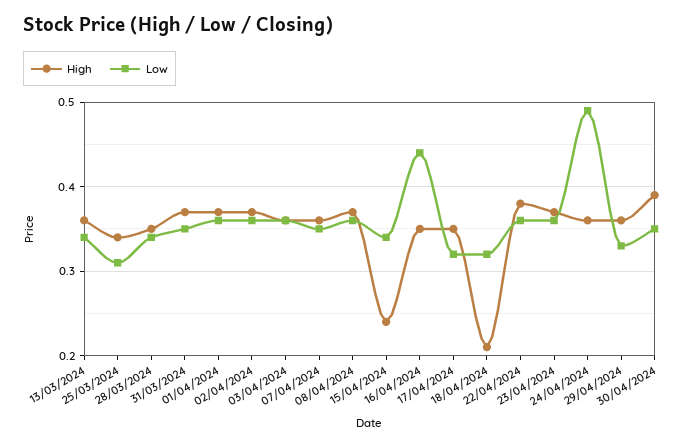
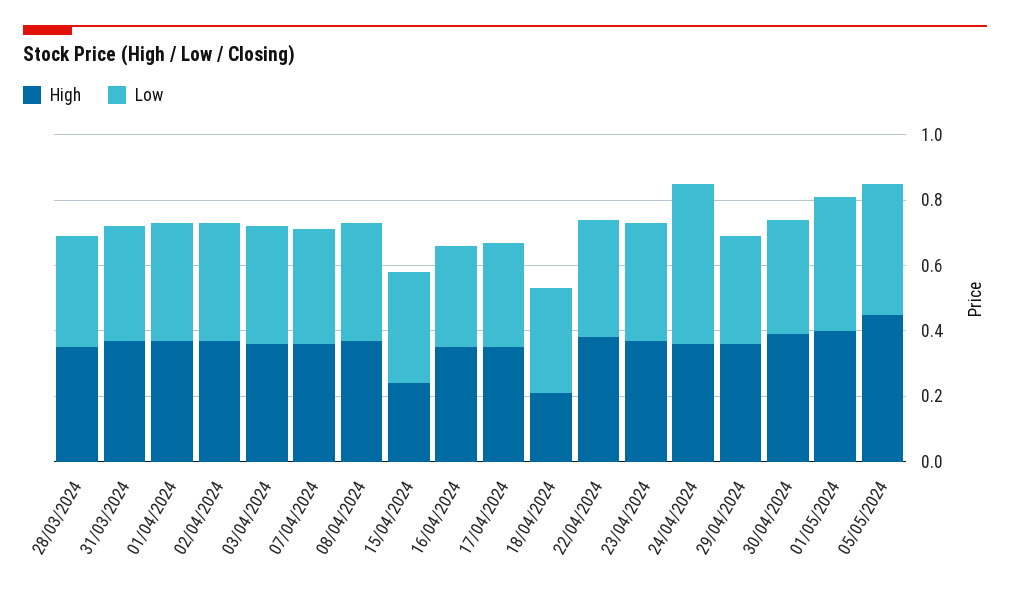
High, 13/03/2024: 0.36 -> none
Low, 13/03/2024: 0.34 -> none
High, 25/03/2024: 0.34 -> none
Low, 25/03/2024: 0.31 -> none
Low, 16/04/2024: 0.44 -> 0.3
High, 01/05/2024: none -> 0.4
Low, 01/05/2024: none -> 0.4
High, 05/05/2024: none -> 0.45
Low, 05/05/2024: none -> 0.4

